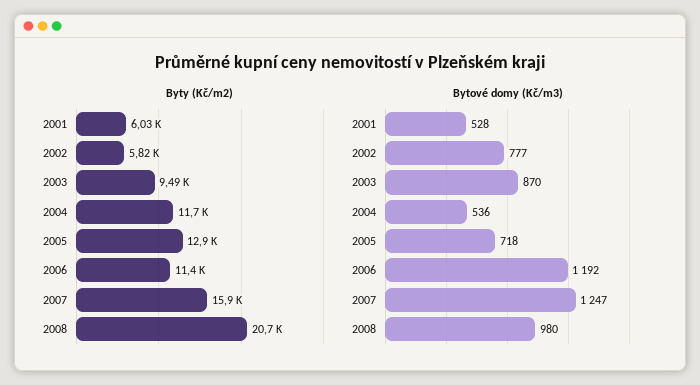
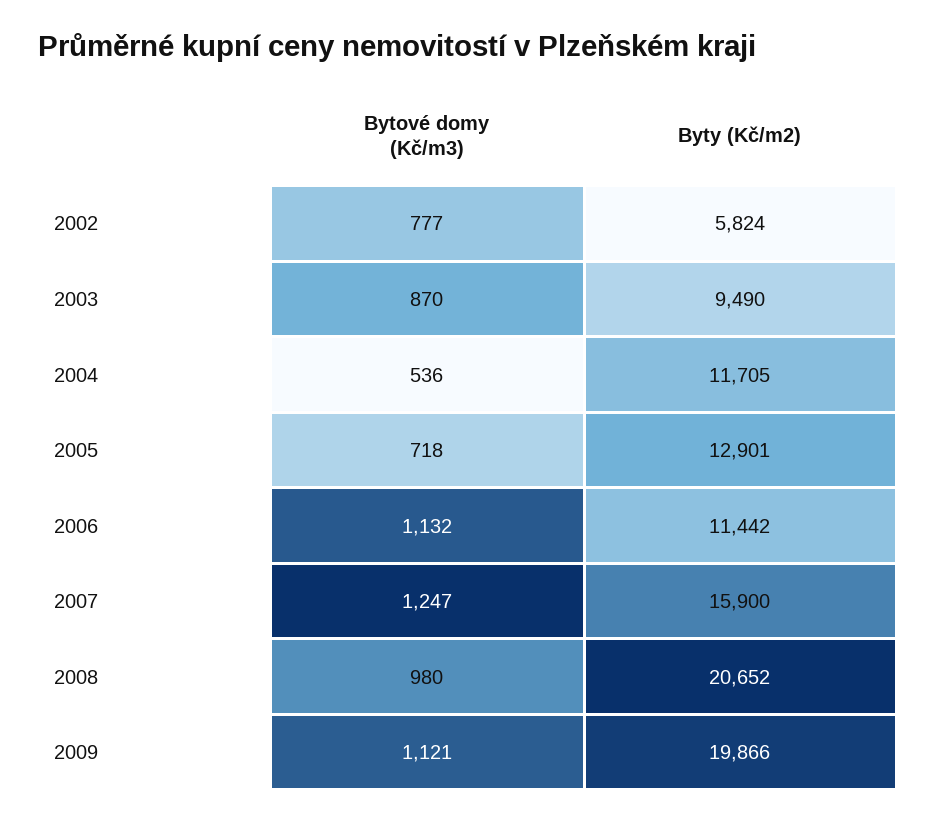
Byty (Kč/m2), 2001: 6030 -> none
Bytové domy (Kč/m3), 2001: 528 -> none
Bytové domy (Kč/m3), 2006: 1192 -> 1132
Bytové domy (Kč/m3), 2009: none -> 1121
Byty (Kč/m2), 2009: none -> 19866

